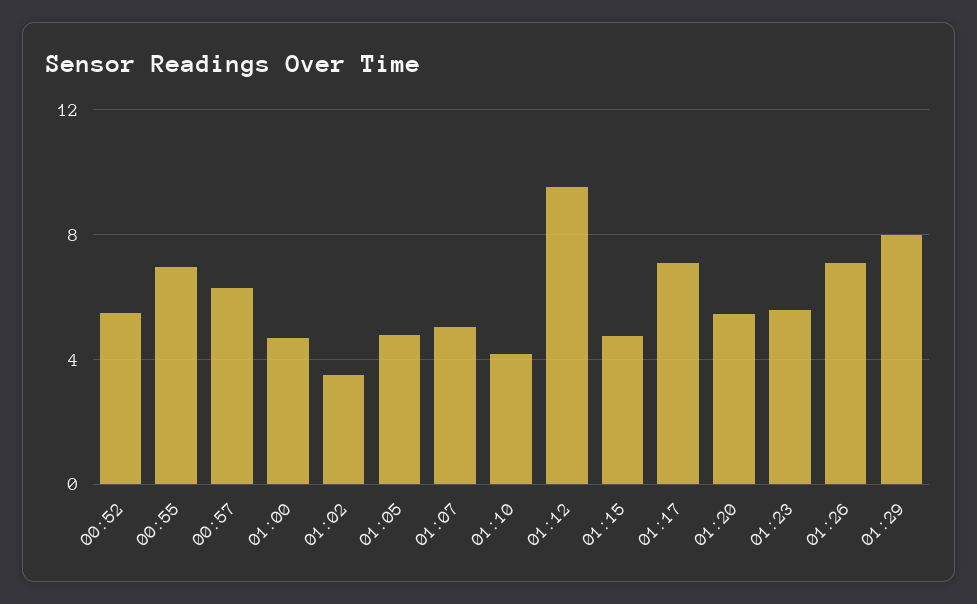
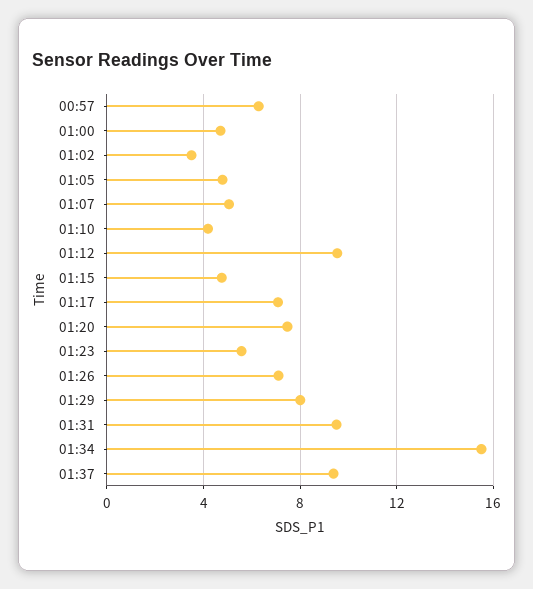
00:52: 5.5 -> none
00:55: 7 -> none
01:20: 5.5 -> 7.5
01:31: none -> 9.5
01:34: none -> 15.5
01:37: none -> 9.5

